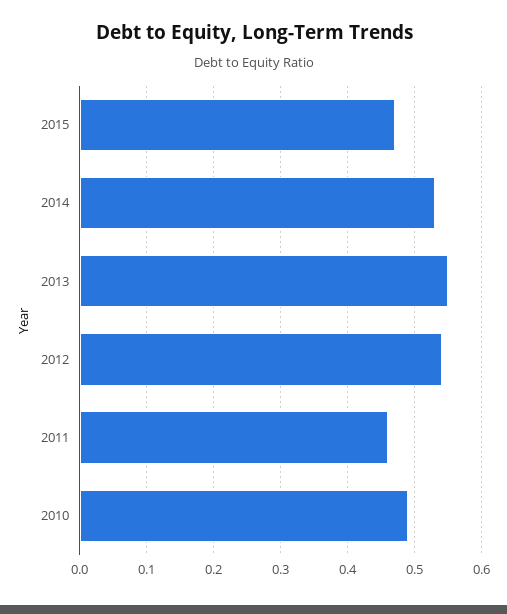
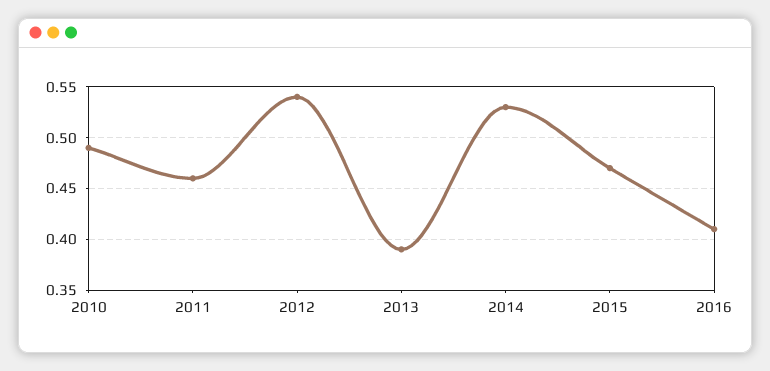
2013: 0.55 -> 0.39
2016: none -> 0.41

